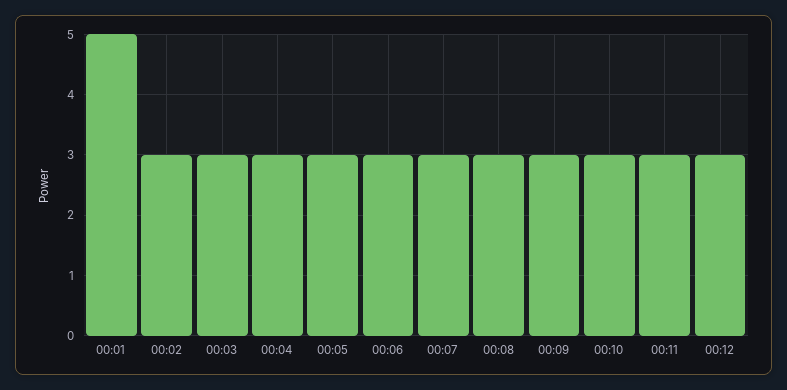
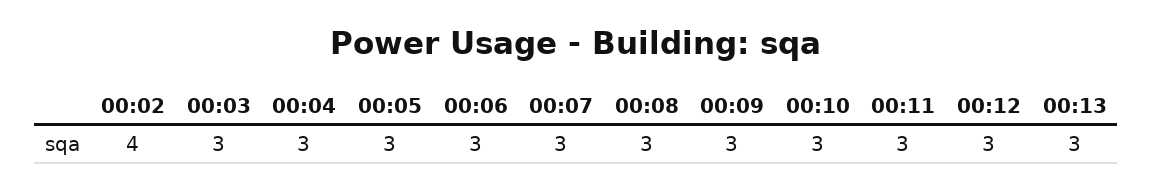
00:01: 5 -> none
00:02: 3 -> 4
00:13: none -> 3

